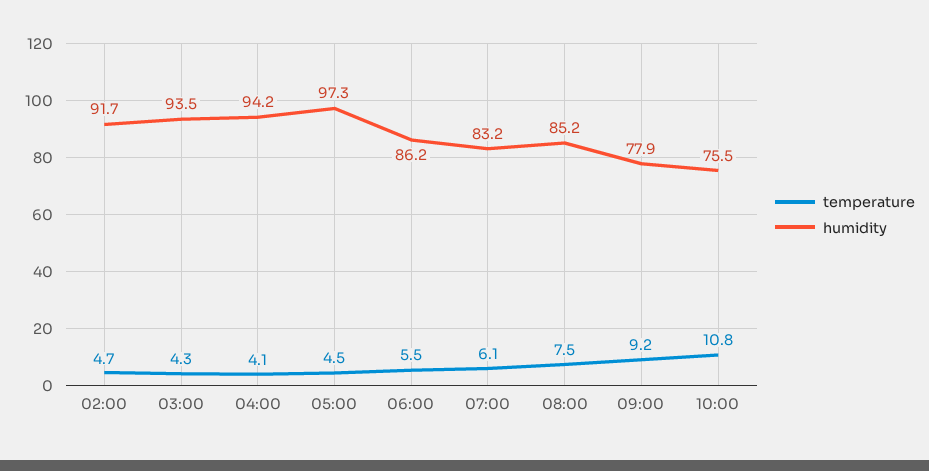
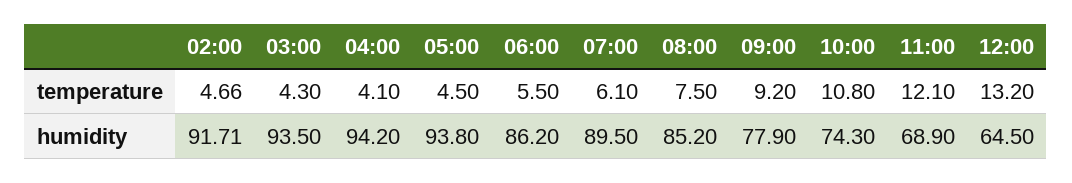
humidity, 05:00: 97.3 -> 93.8
humidity, 07:00: 83.2 -> 89.5
humidity, 10:00: 75.5 -> 74.3
temperature, 11:00: none -> 12.1
temperature, 12:00: none -> 13.2
humidity, 11:00: none -> 68.9
humidity, 12:00: none -> 64.5

